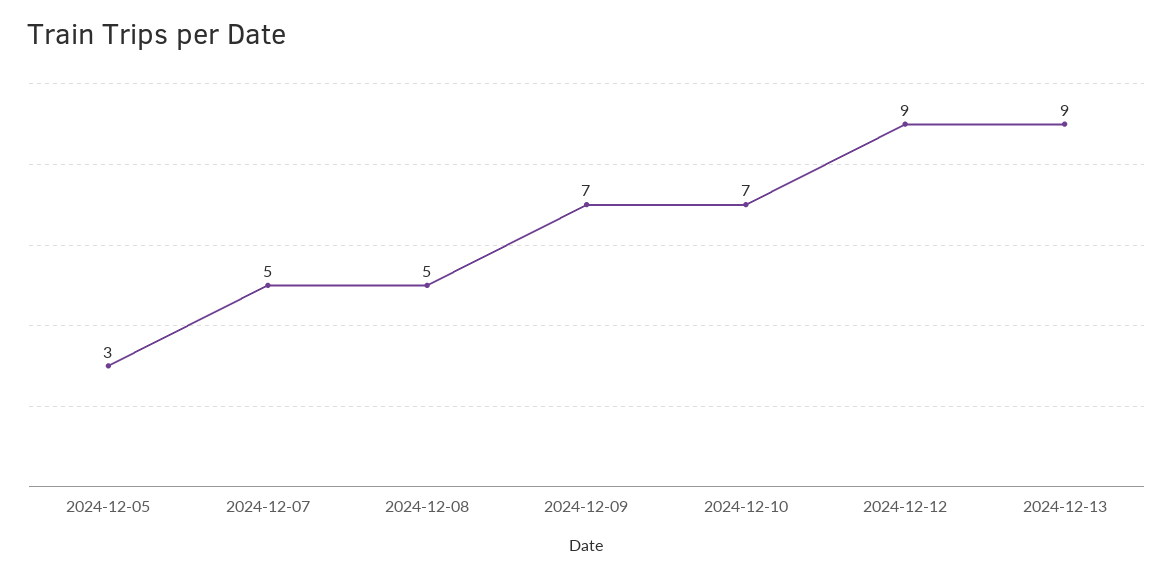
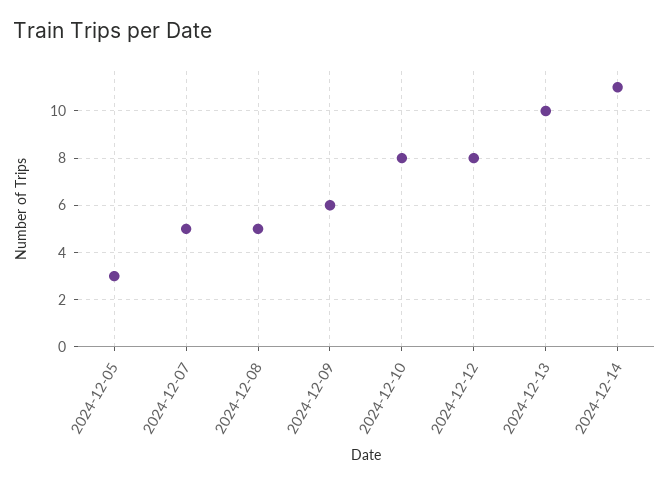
2024-12-09: 7 -> 6
2024-12-10: 7 -> 8
2024-12-12: 9 -> 8
2024-12-13: 9 -> 10
2024-12-14: none -> 11

